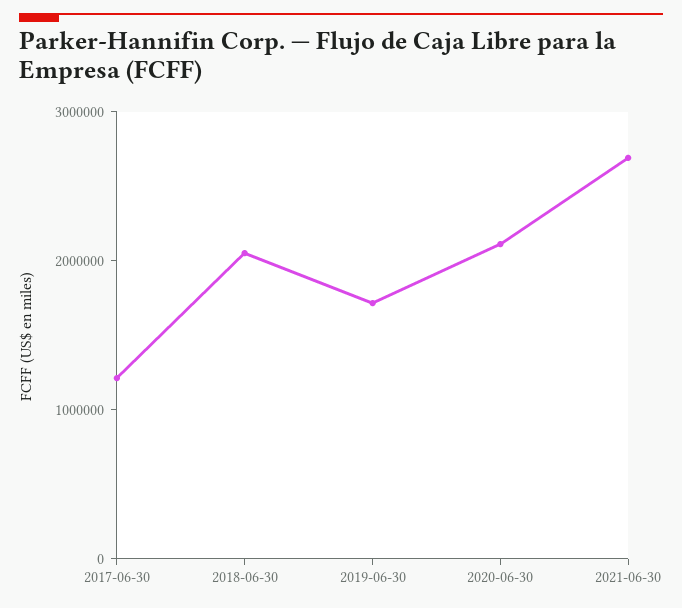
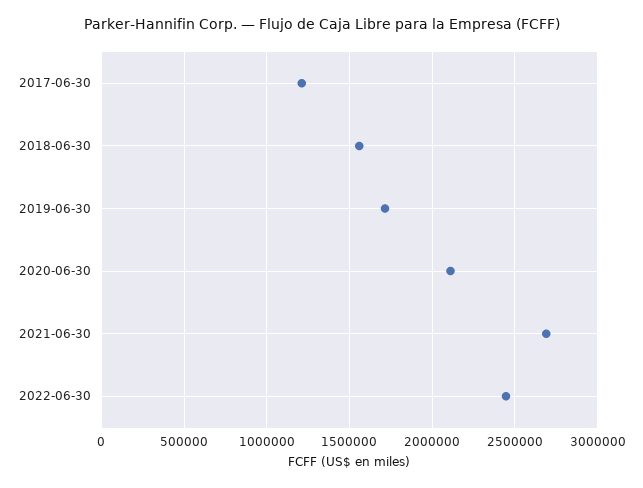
2018-06-30: 2000000 -> 1550000
2022-06-30: none -> 2450000

